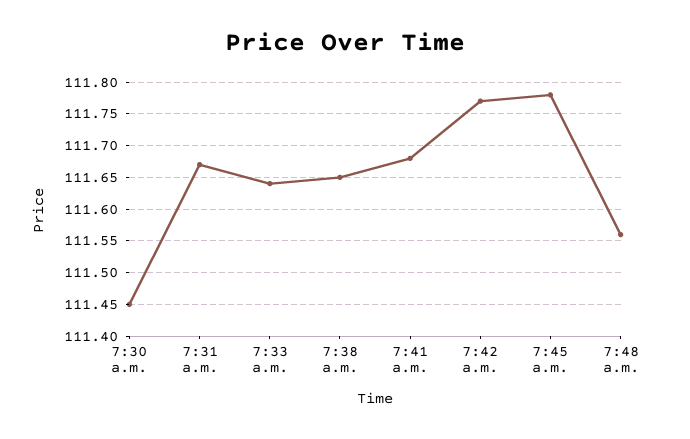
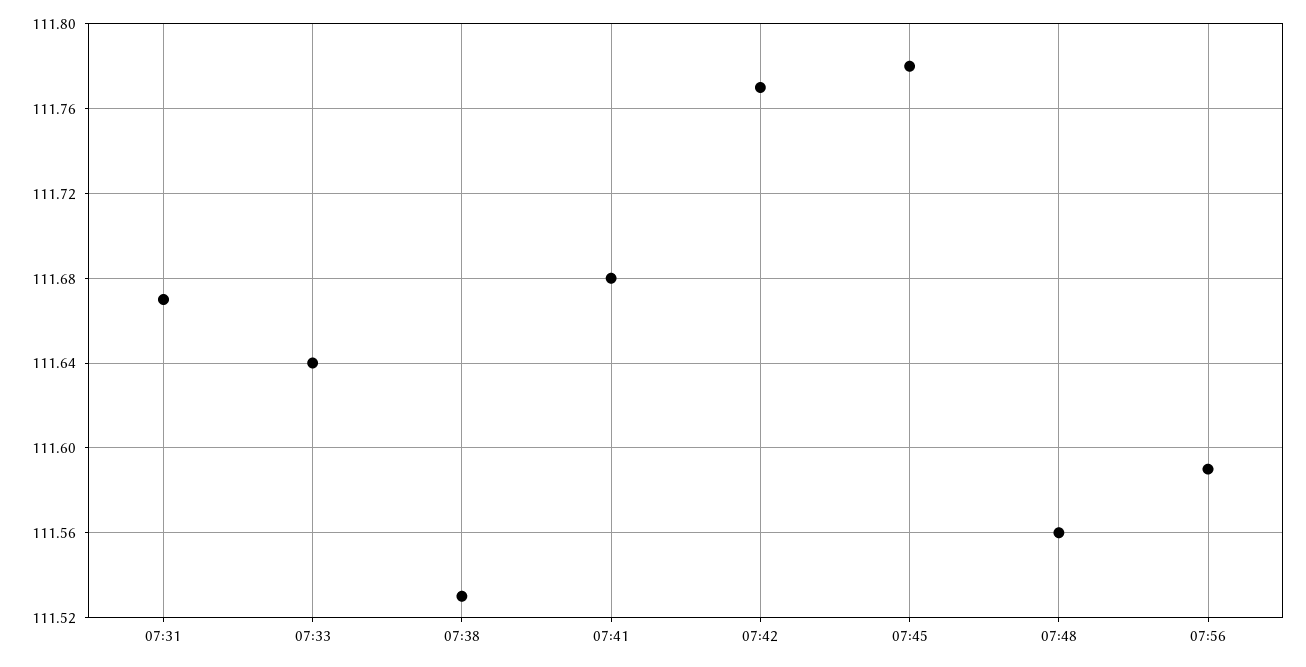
7:30 a.m.: 111.45 -> none
7:38 a.m.: 111.65 -> 111.53
07:56: none -> 111.59

